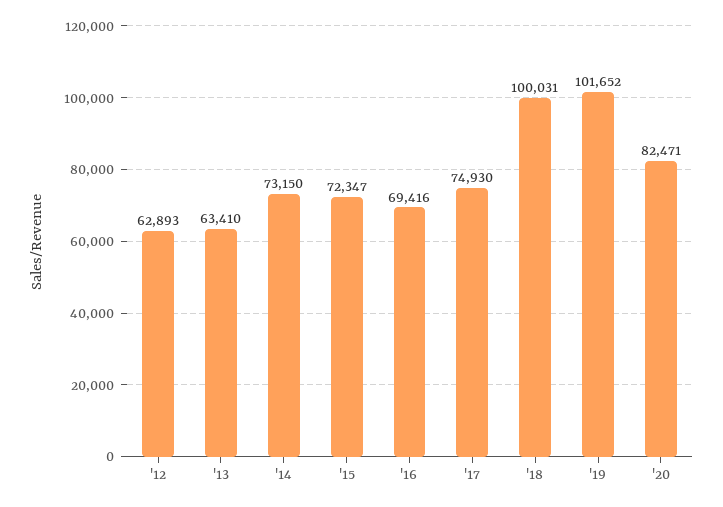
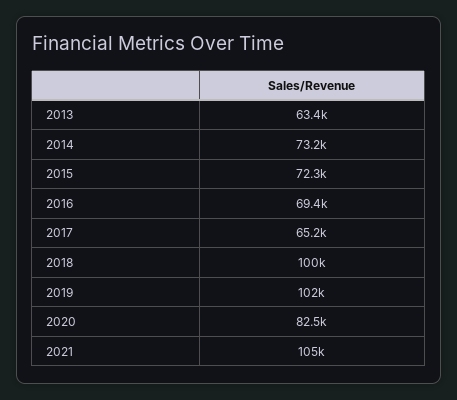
'12: 62893 -> none
'17: 74930 -> 65200
2021: none -> 105000

